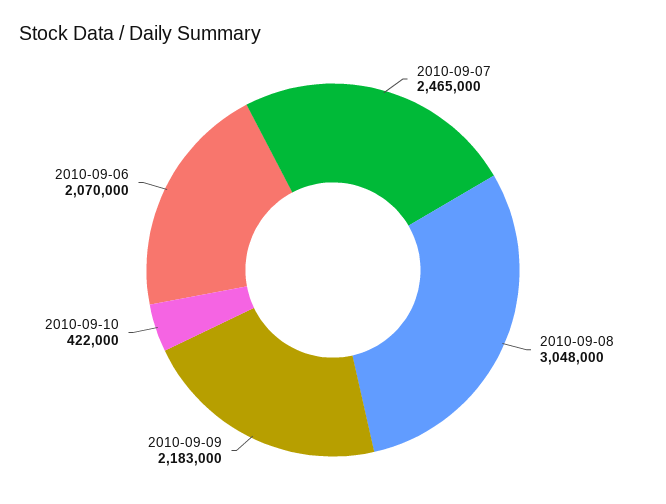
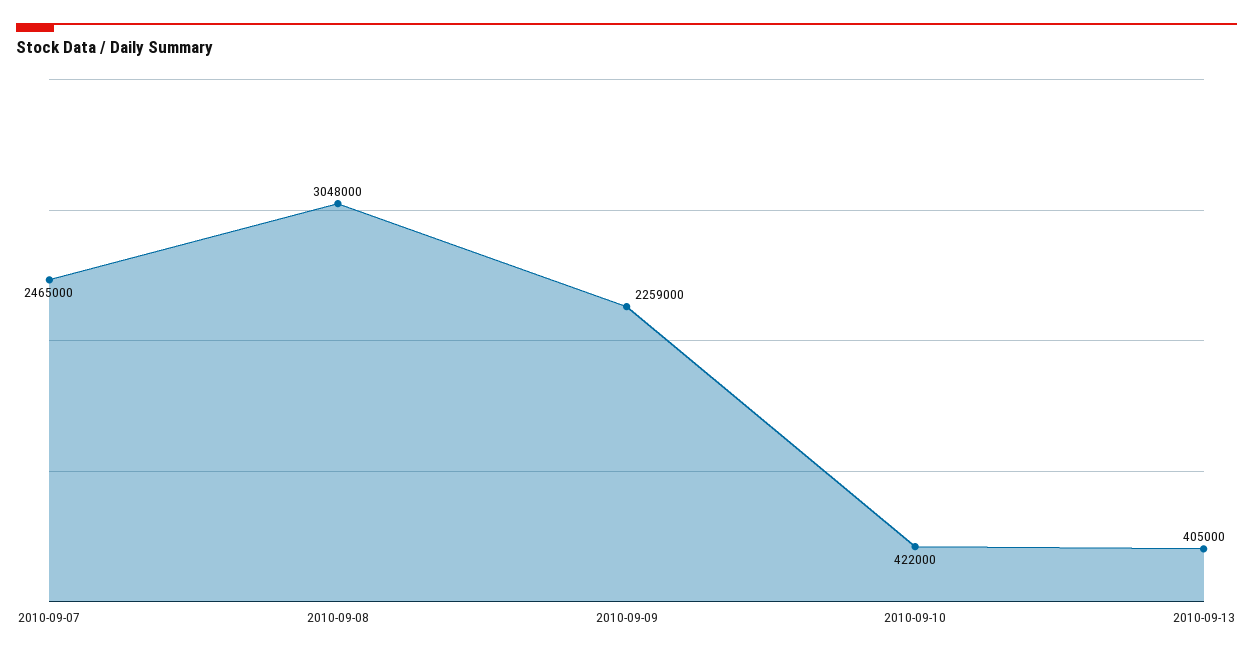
2010-09-09: 2183000 -> 2259000
2010-09-06: 2070000 -> none
2010-09-13: none -> 405000

